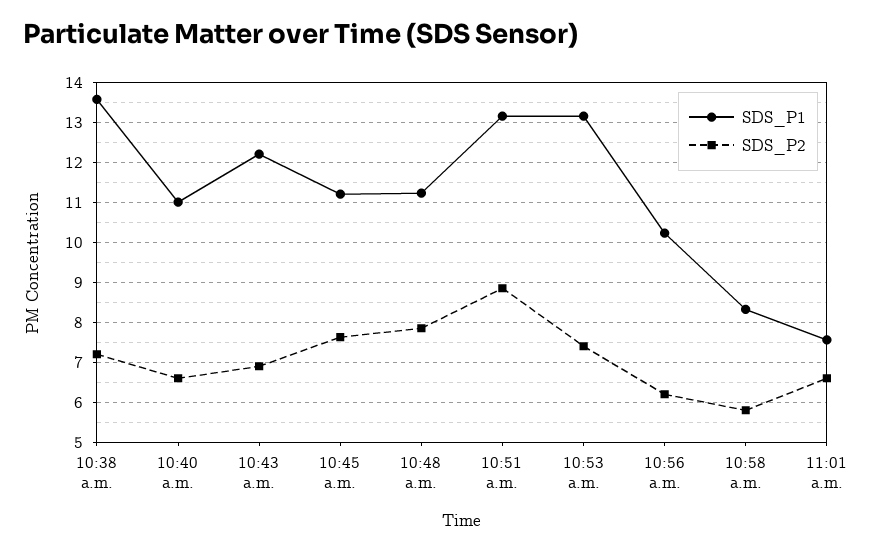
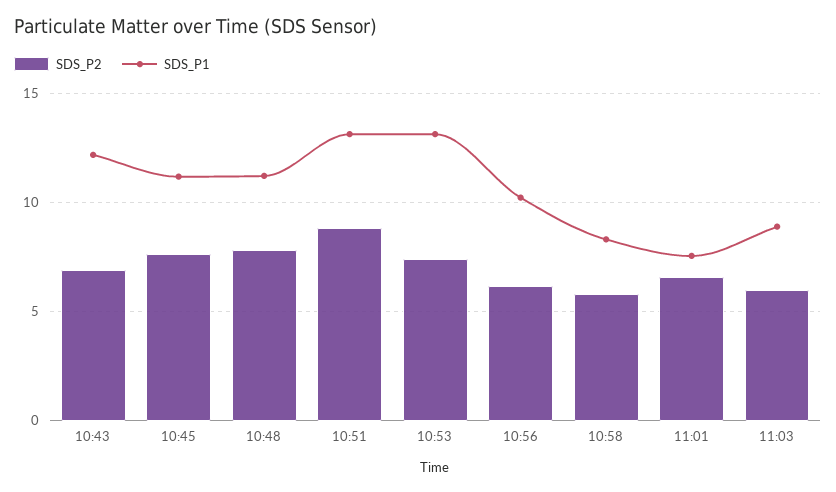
SDS_P1, 10:38 a.m.: 13.6 -> none
SDS_P2, 10:38 a.m.: 7.2 -> none
SDS_P1, 10:40 a.m.: 11 -> none
SDS_P2, 10:40 a.m.: 6.6 -> none
SDS_P2, 11:03: none -> 6
SDS_P1, 11:03: none -> 9

